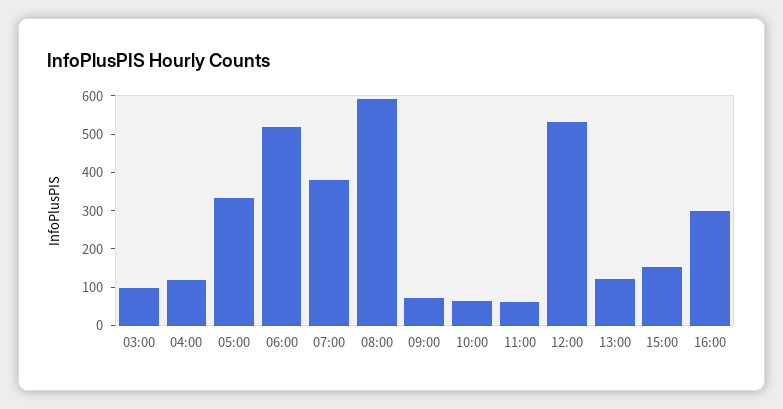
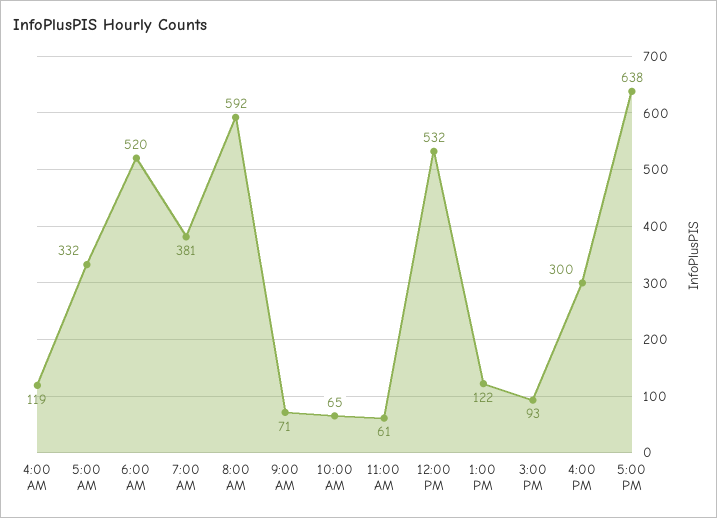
03:00: 100 -> none
15:00: 150 -> 93
5:00 PM: none -> 638

